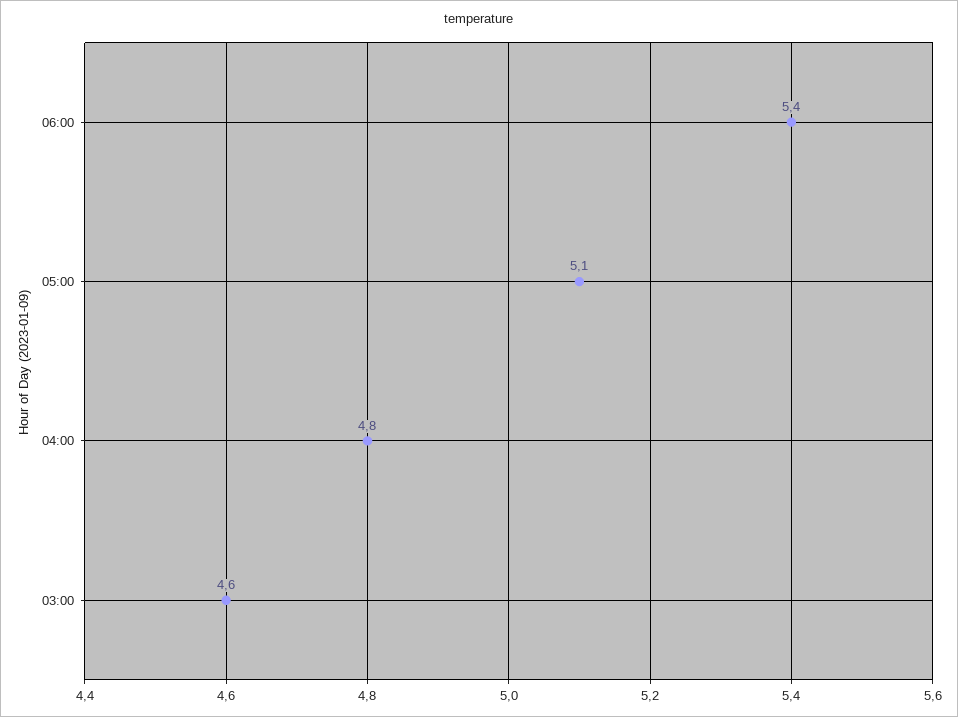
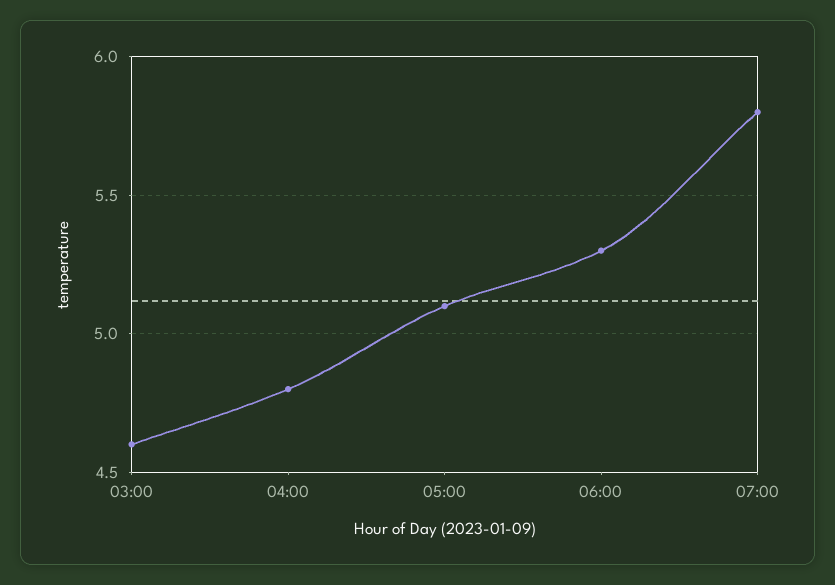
06:00: 5.4 -> 5.3
07:00: none -> 5.8

